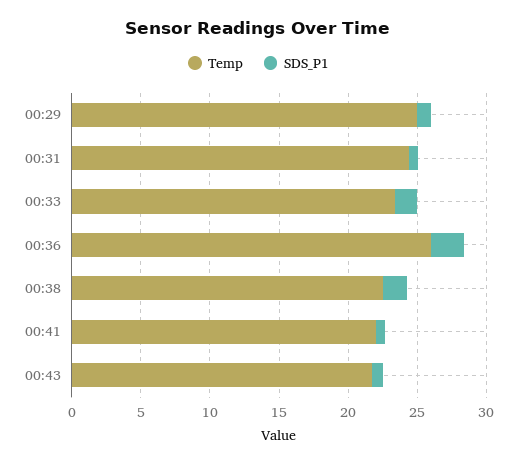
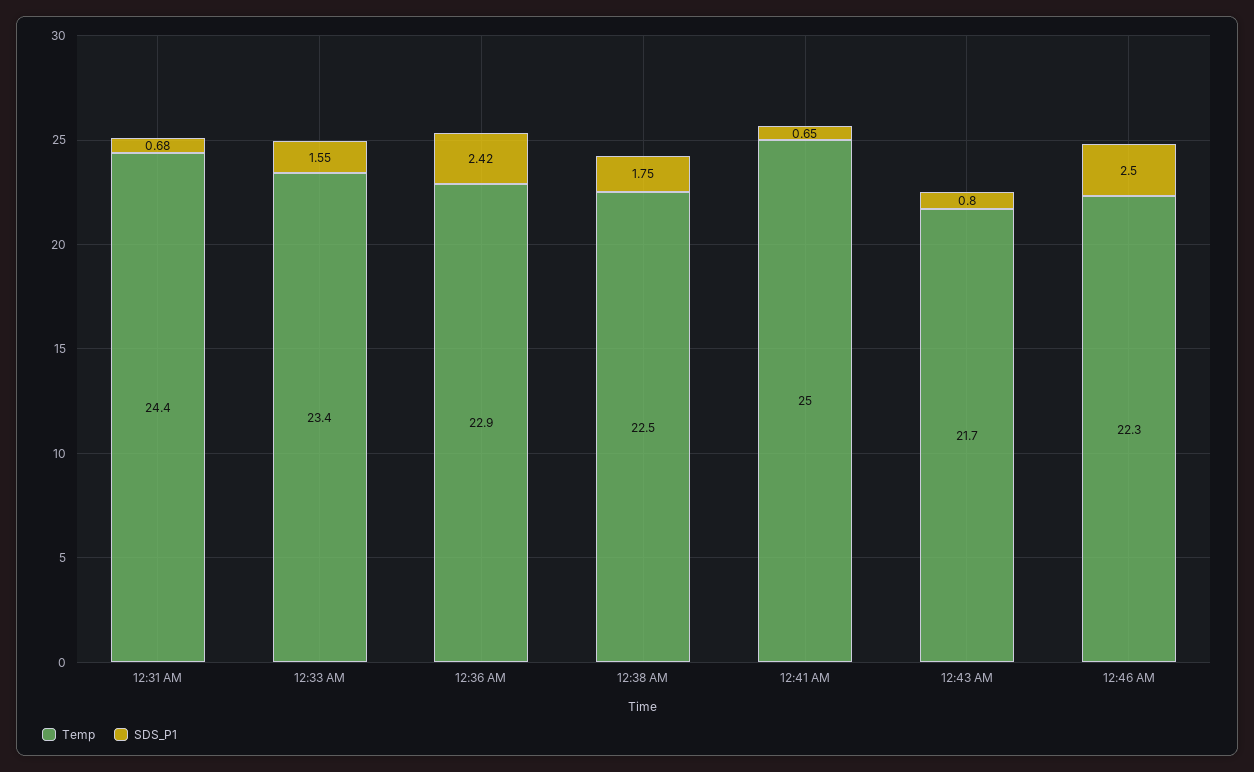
Temp, 00:29: 25 -> none
SDS_P1, 00:29: 1 -> none
Temp, 00:36: 26 -> 22.9
Temp, 00:41: 22 -> 25
Temp, 12:46 AM: none -> 22.3
SDS_P1, 12:46 AM: none -> 2.5

